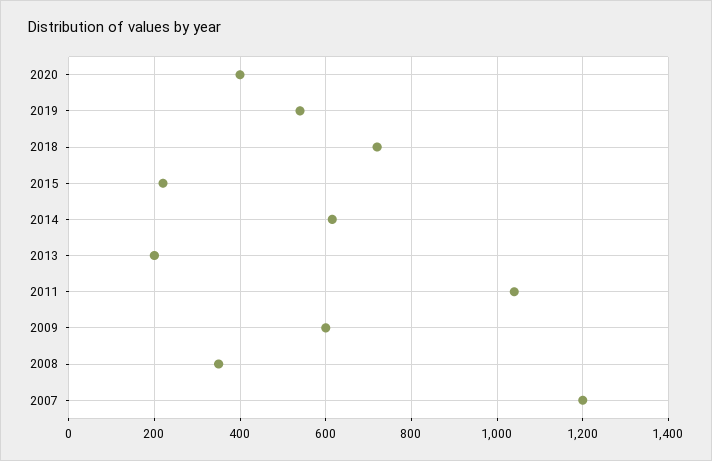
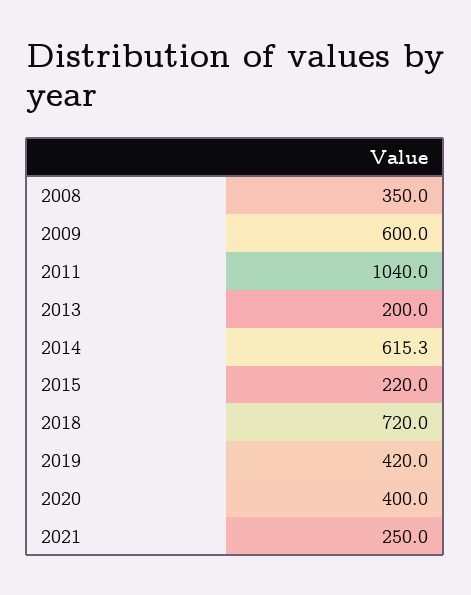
2019: 540 -> 420
2007: 1200 -> none
2021: none -> 250

